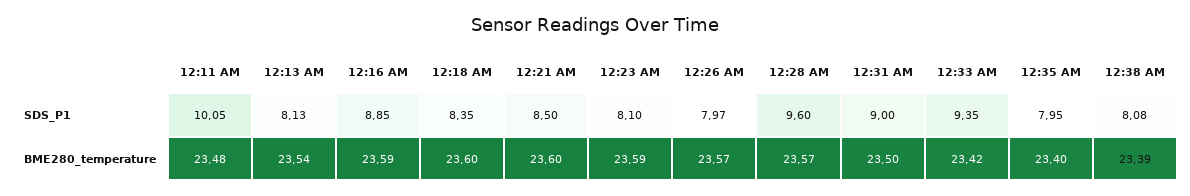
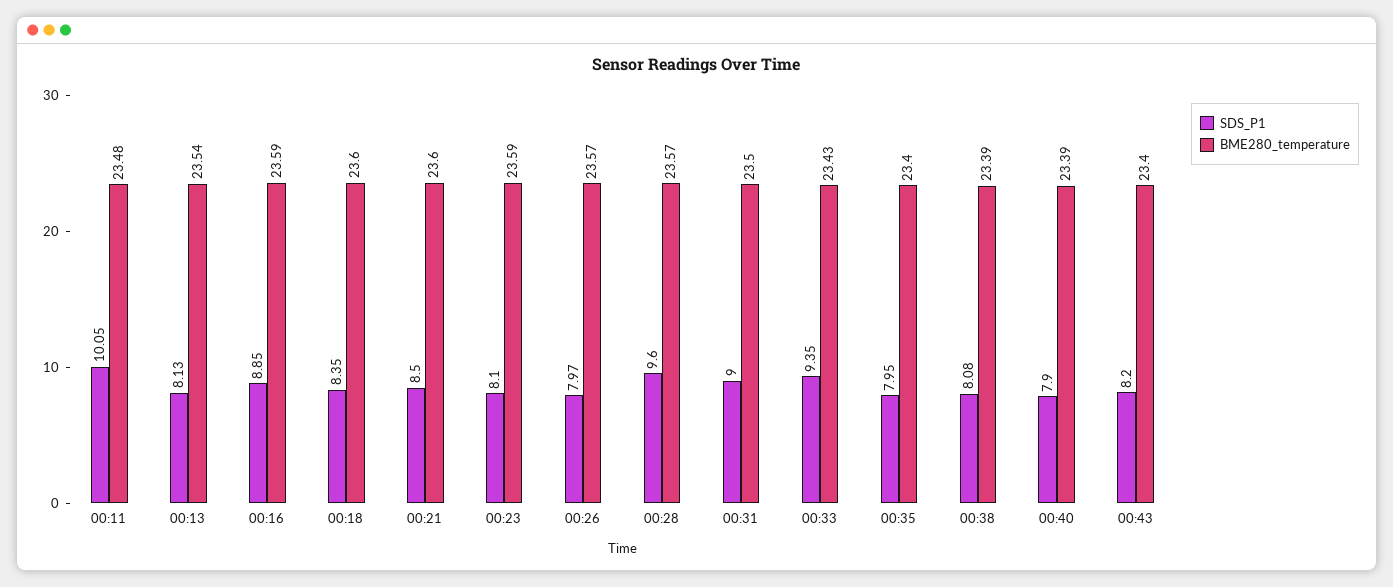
BME280_temperature, 12:33 AM: 23.42 -> 23.43
SDS_P1, 00:40: none -> 7.9
BME280_temperature, 00:40: none -> 23.39
SDS_P1, 00:43: none -> 8.2
BME280_temperature, 00:43: none -> 23.4

